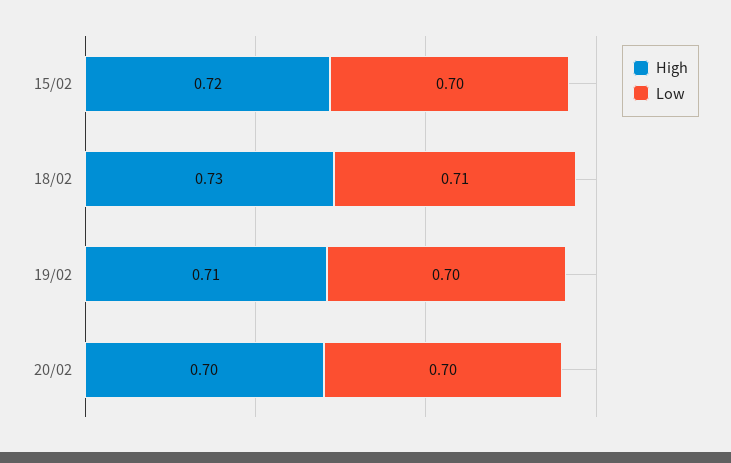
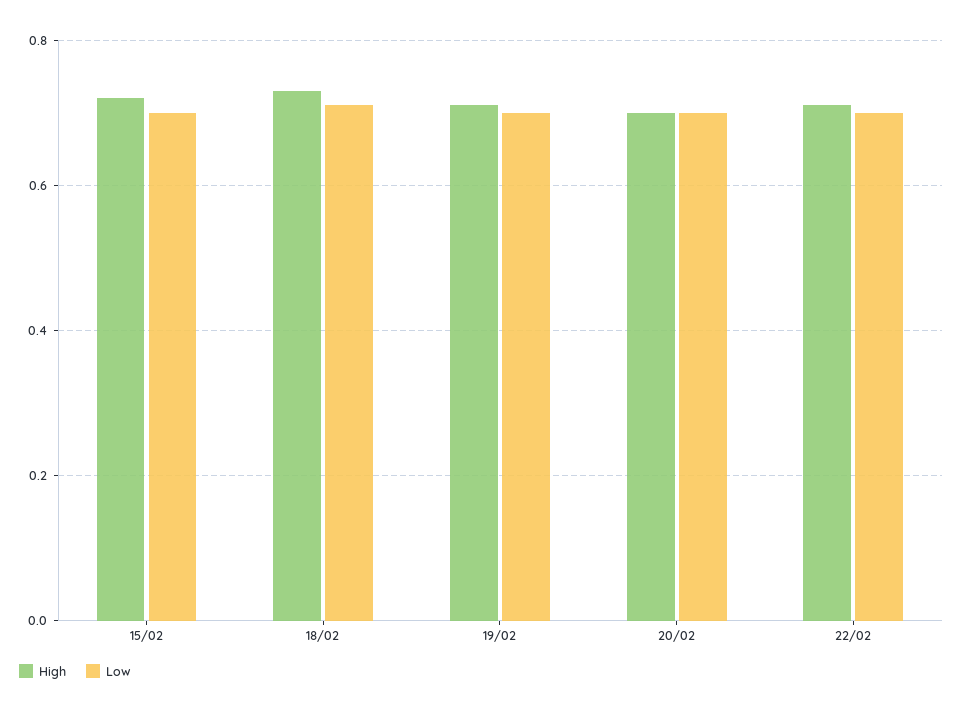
High, 22/02: none -> 0.7
Low, 22/02: none -> 0.7

